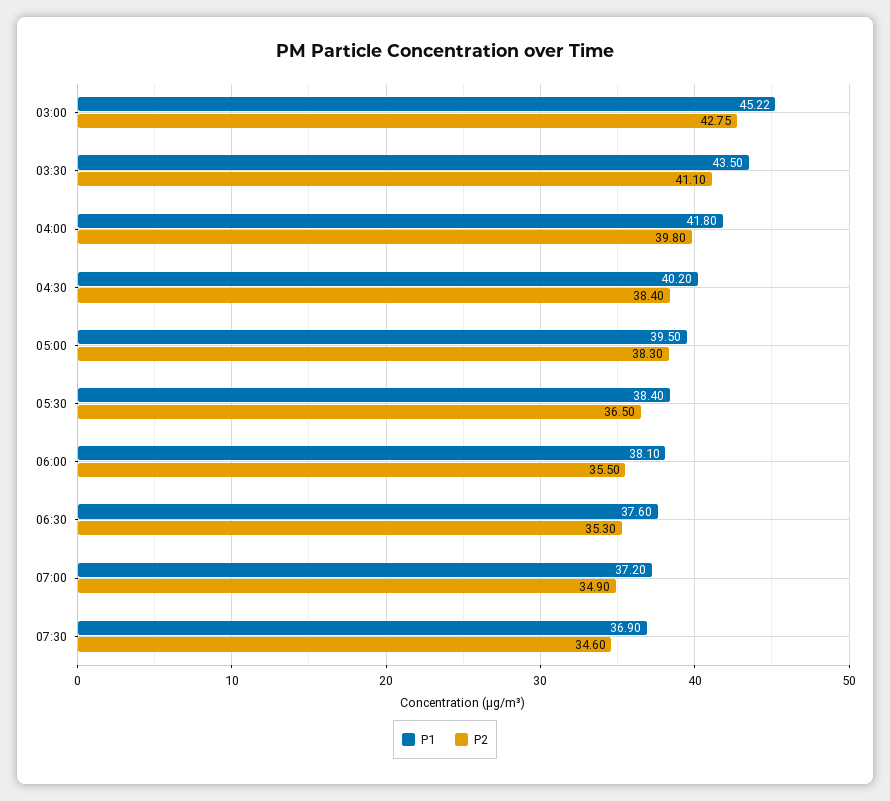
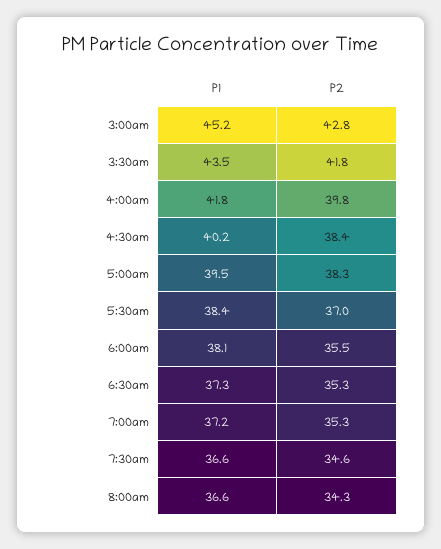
P2, 03:30: 41.1 -> 41.8
P2, 05:30: 36.5 -> 37
P1, 06:30: 37.6 -> 37.3
P2, 07:00: 34.9 -> 35.3
P1, 07:30: 36.9 -> 36.6
P1, 8:00am: none -> 36.6
P2, 8:00am: none -> 34.3

